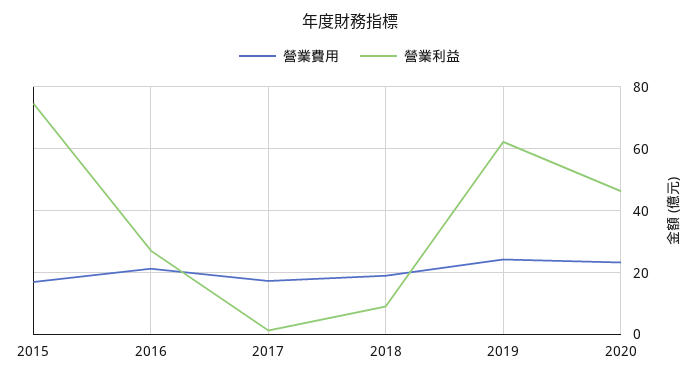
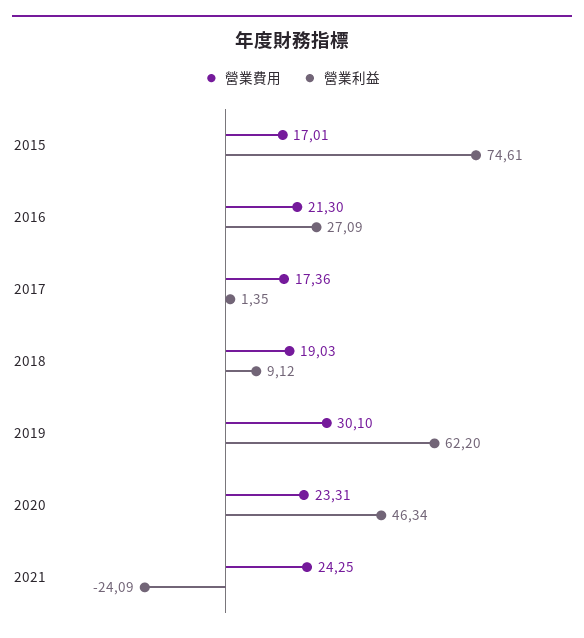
營業費用, 2019: 24 -> 30.1
營業費用, 2021: none -> 24.25
營業利益, 2021: none -> -24.09

